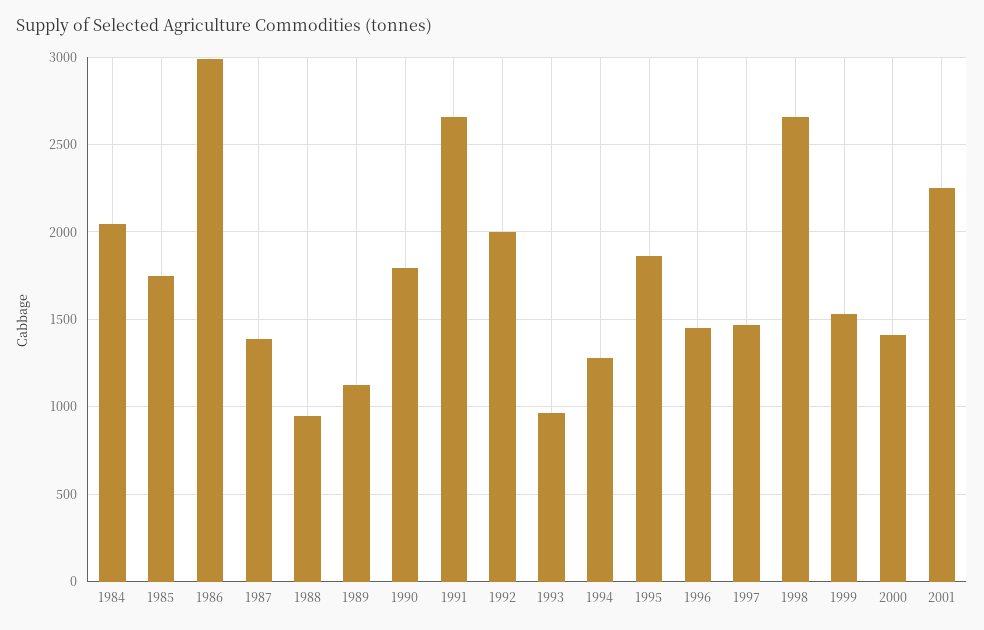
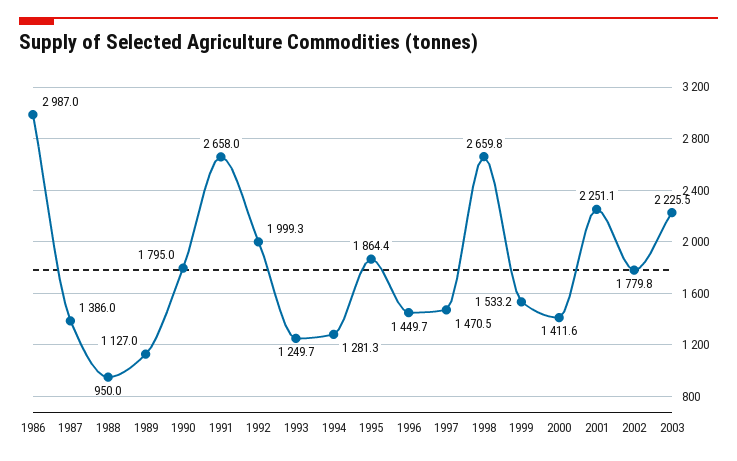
1984: 2050 -> none
1985: 1750 -> none
1993: 950 -> 1249.7
2002: none -> 1779.8
2003: none -> 2225.5

